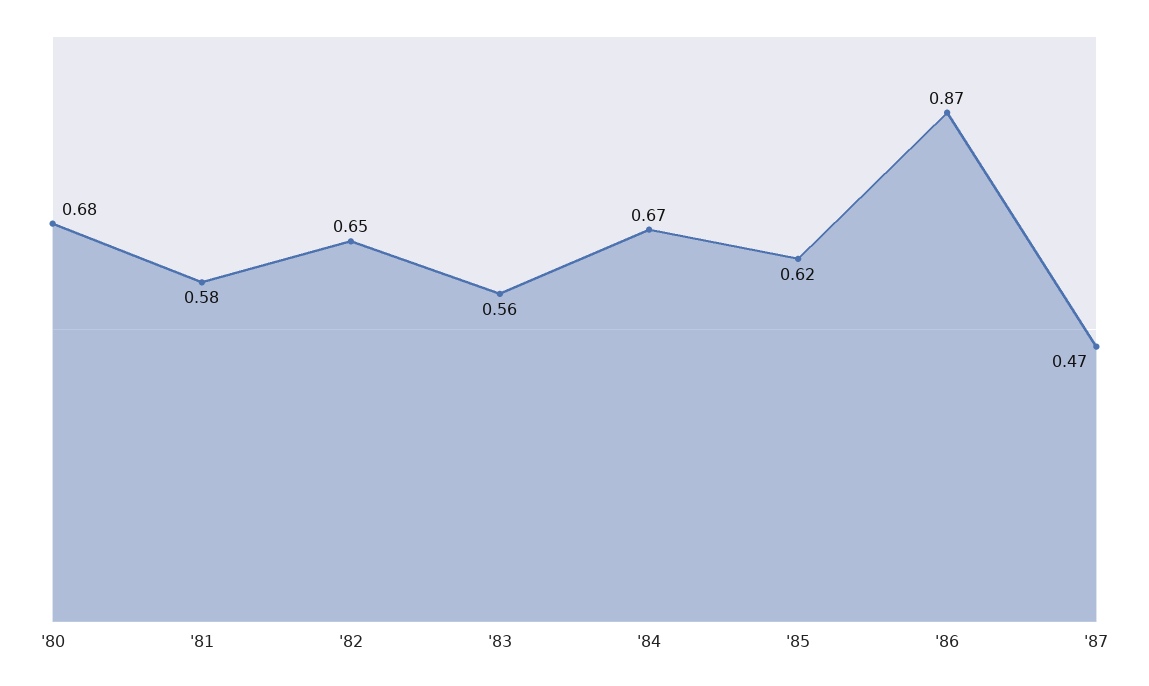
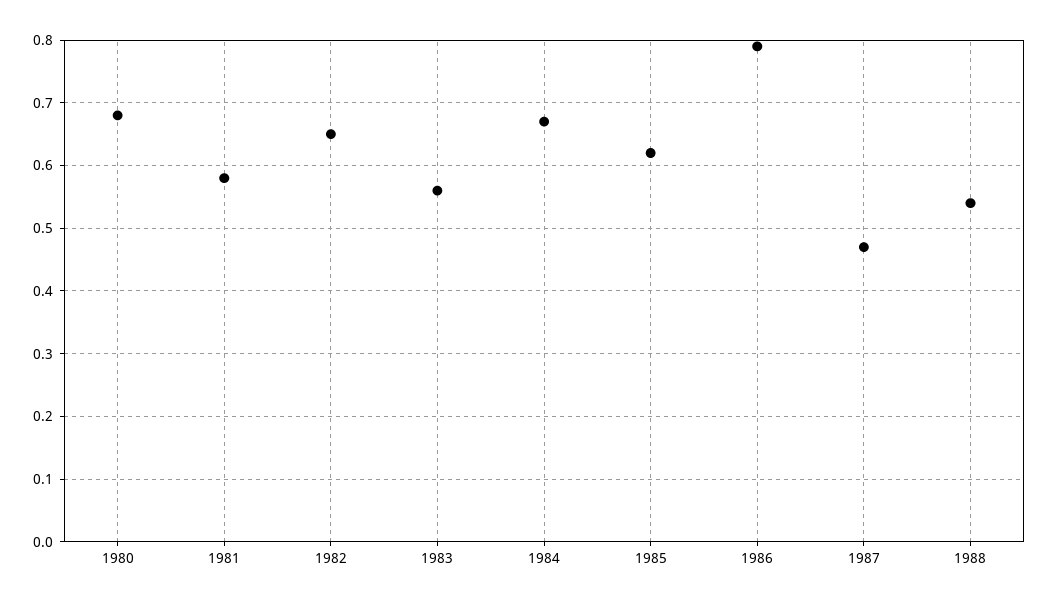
'86: 0.87 -> 0.79
1988: none -> 0.54

